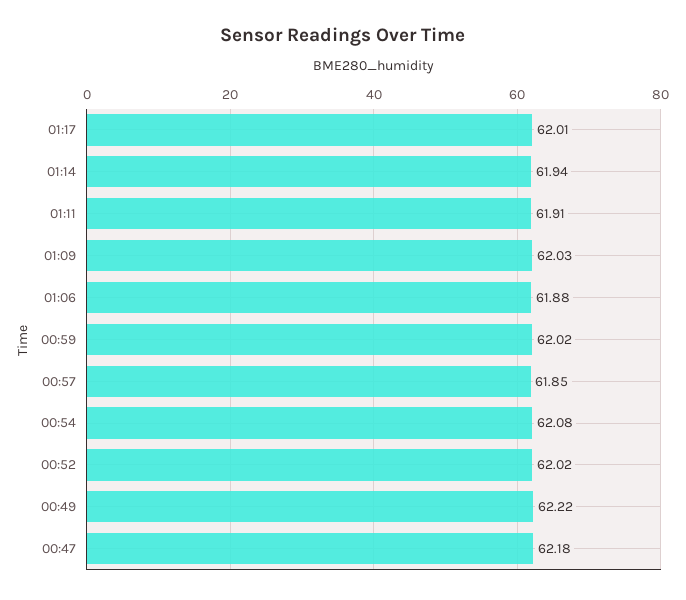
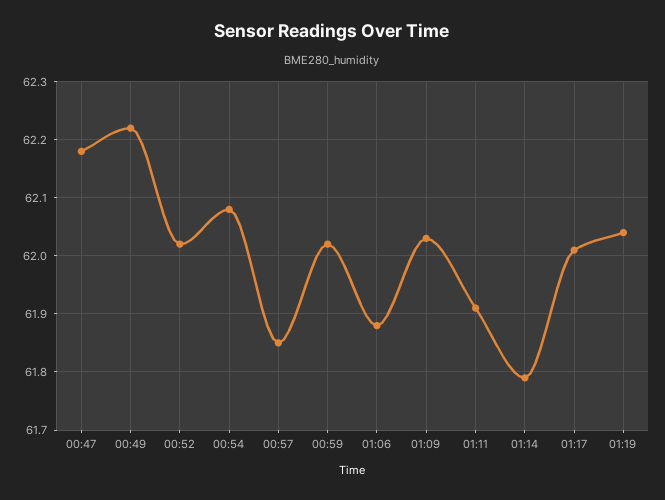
01:14: 61.94 -> 61.8
01:19: none -> 62.05

